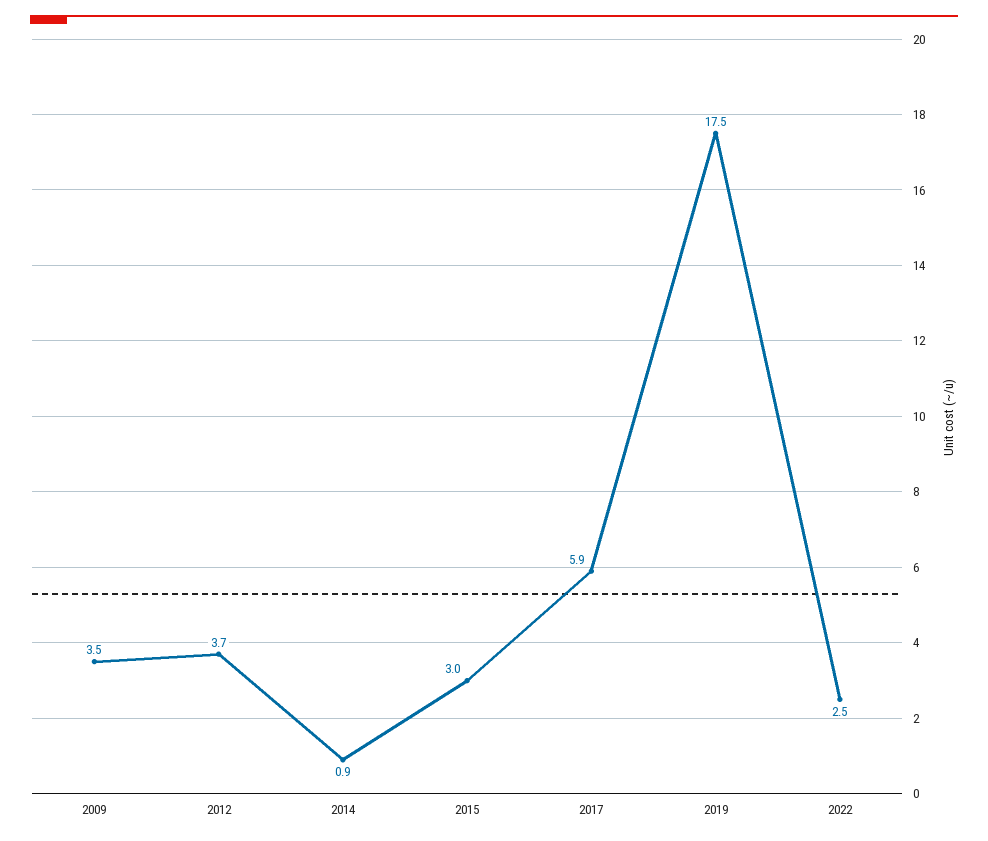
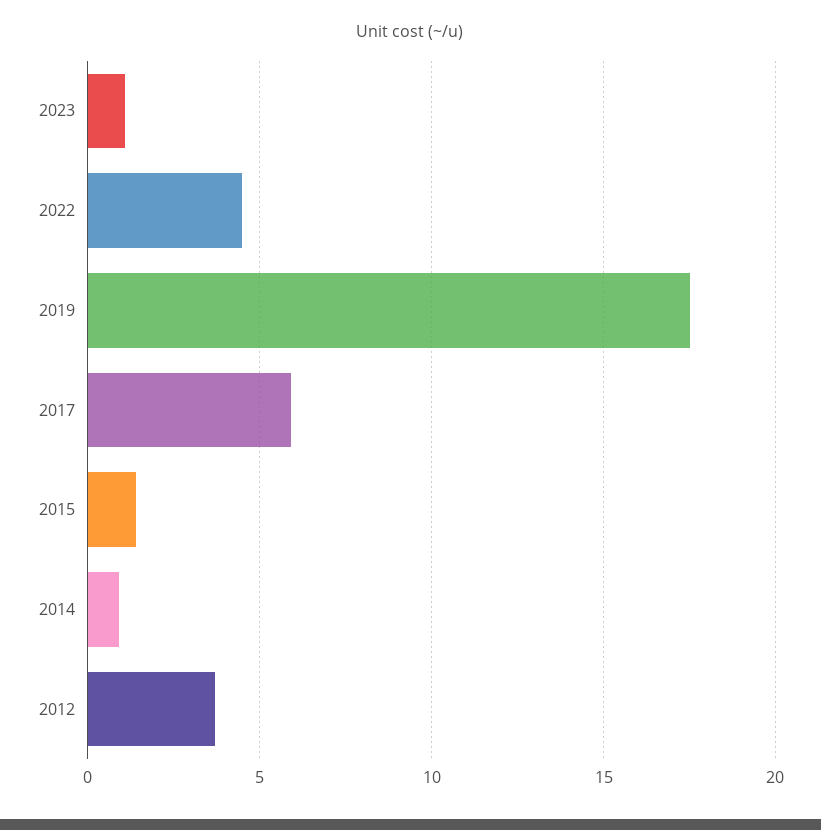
2009: 3.5 -> none
2015: 3 -> 1.5
2022: 2.5 -> 4.5
2023: none -> 1

